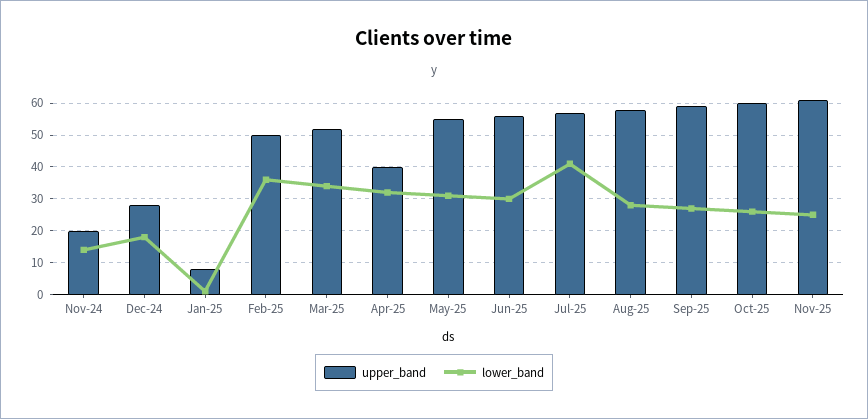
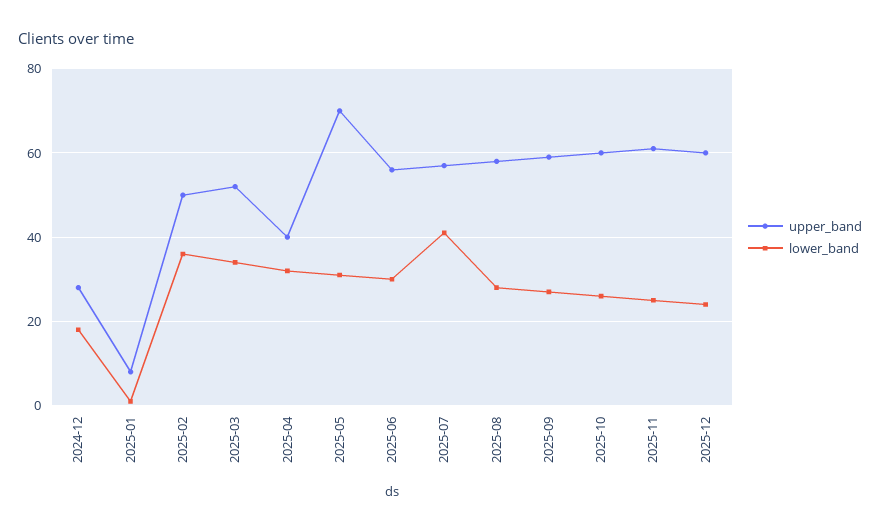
upper_band, Nov-24: 20 -> none
lower_band, Nov-24: 15 -> none
upper_band, May-25: 55 -> 70
upper_band, 2025-12: none -> 60
lower_band, 2025-12: none -> 25

